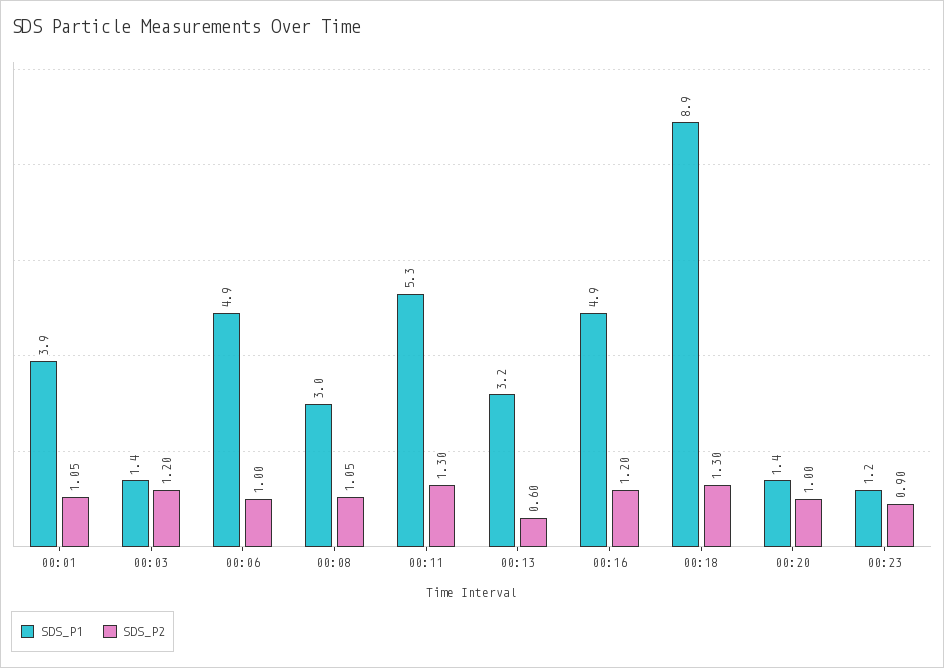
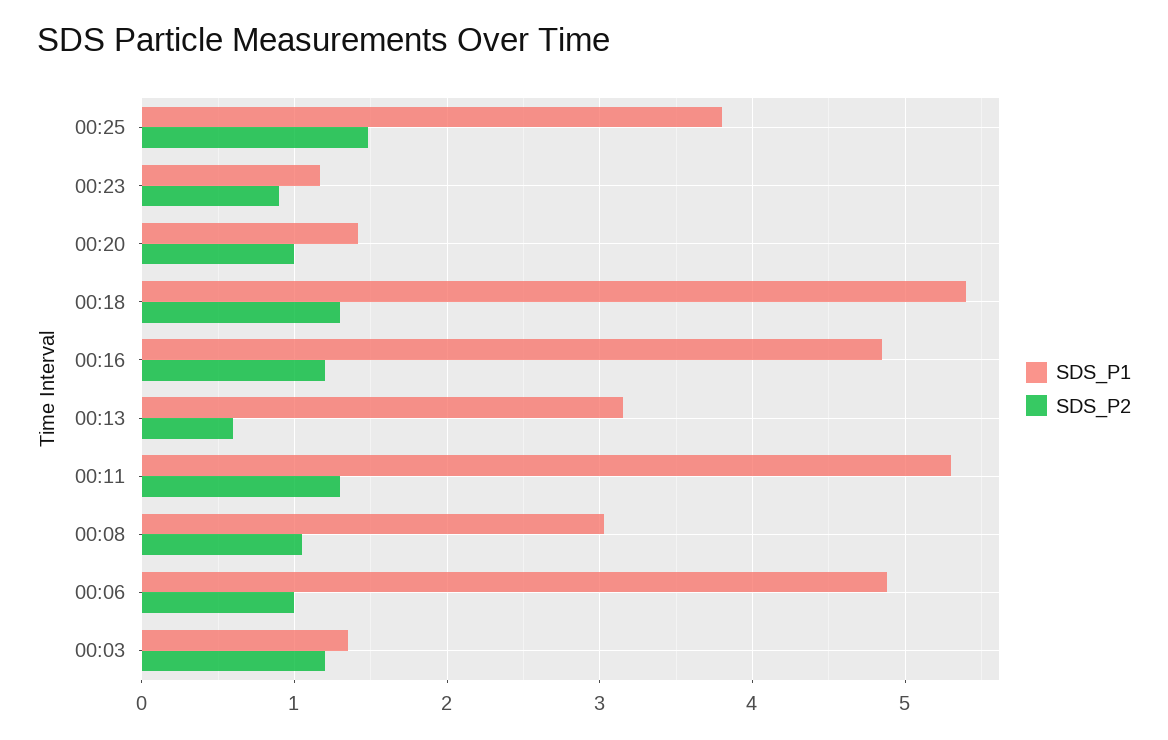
SDS_P1, 00:01: 3.9 -> none
SDS_P2, 00:01: 1.05 -> none
SDS_P1, 00:18: 8.9 -> 5.4
SDS_P1, 00:25: none -> 3.8
SDS_P2, 00:25: none -> 1.5

